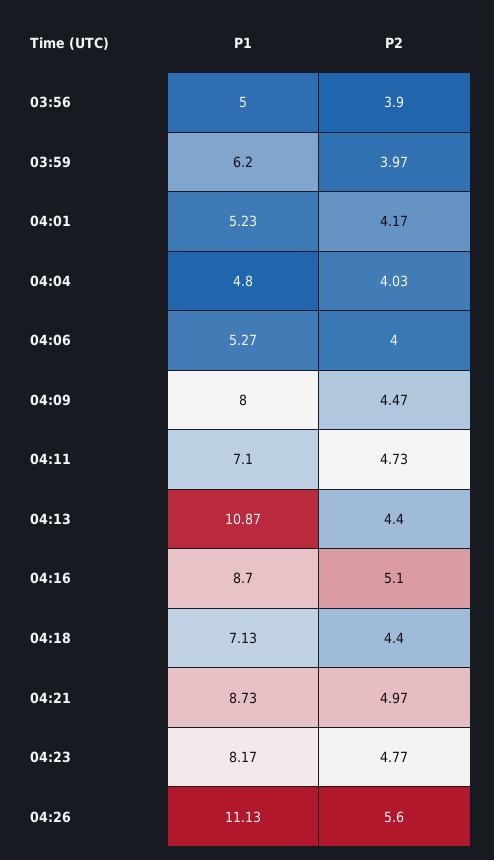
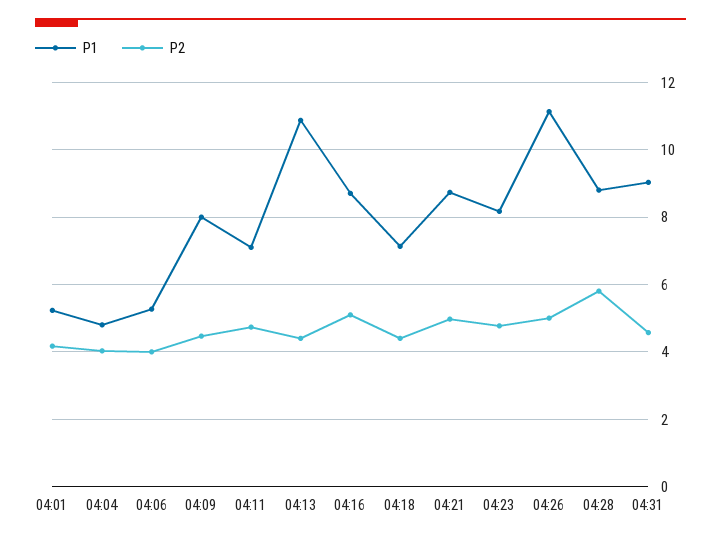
P1, 03:56: 5 -> none
P2, 03:56: 3.9 -> none
P1, 03:59: 6.2 -> none
P2, 03:59: 3.97 -> none
P2, 04:26: 5.6 -> 5
P1, 04:28: none -> 8.8
P2, 04:28: none -> 5.8
P1, 04:31: none -> 9
P2, 04:31: none -> 4.6

